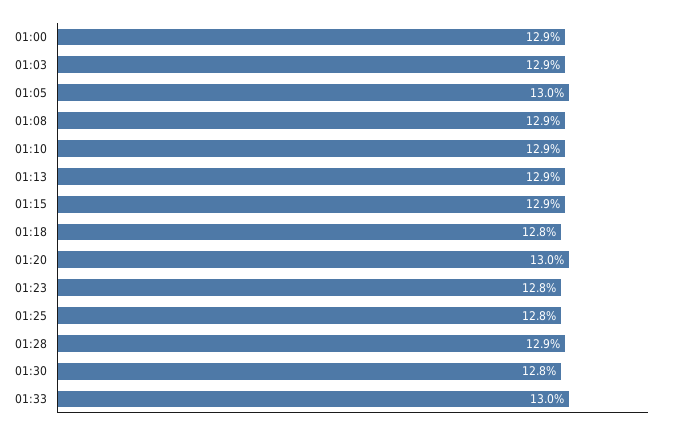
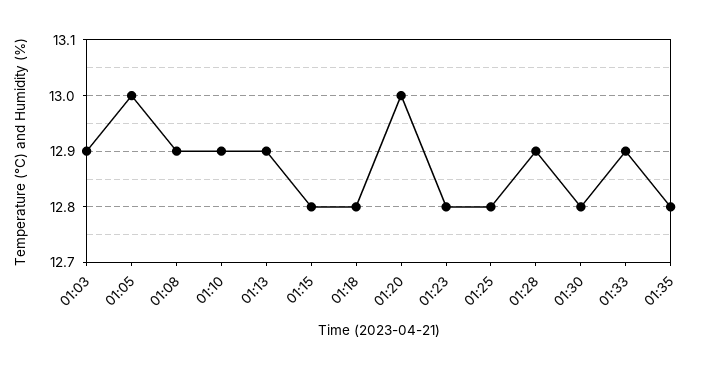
01:00: 12.9 -> none
01:15: 12.9 -> 12.8
01:33: 13 -> 12.9
01:35: none -> 12.8

